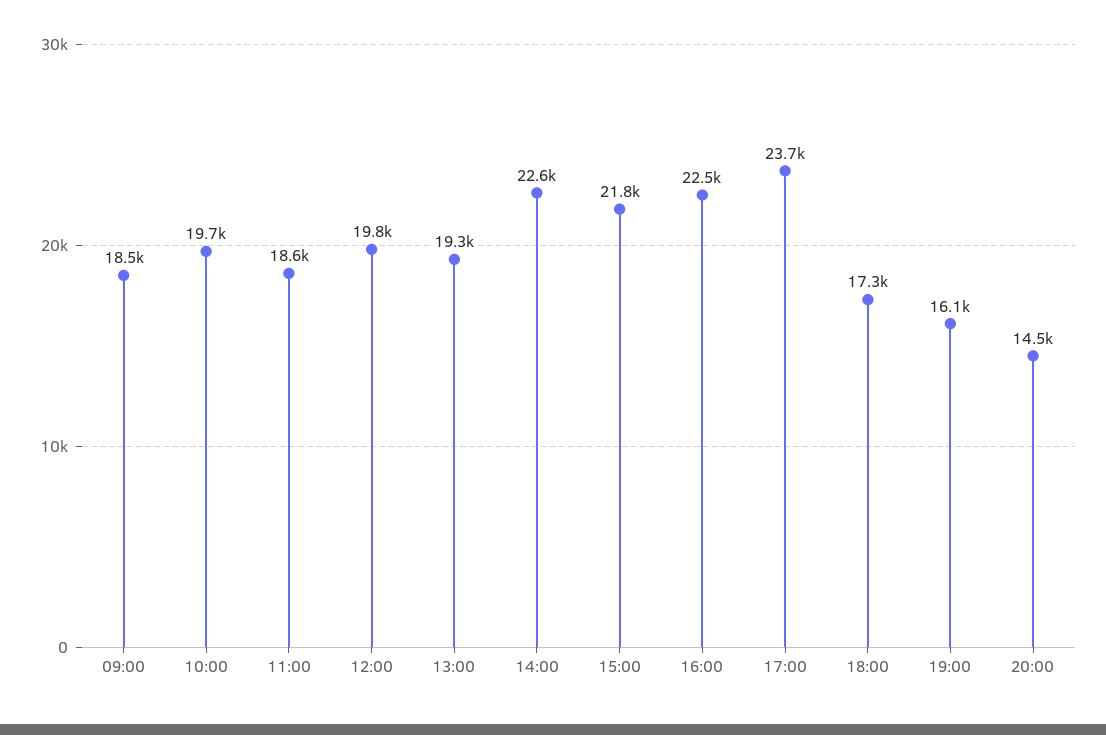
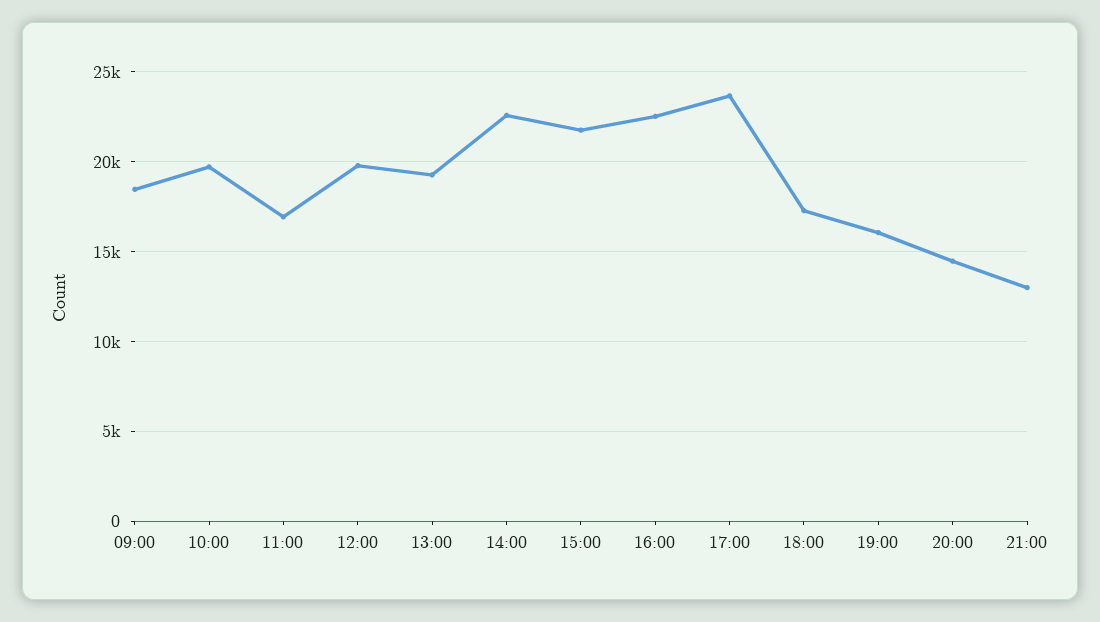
11:00: 18600 -> 17000
21:00: none -> 13000

